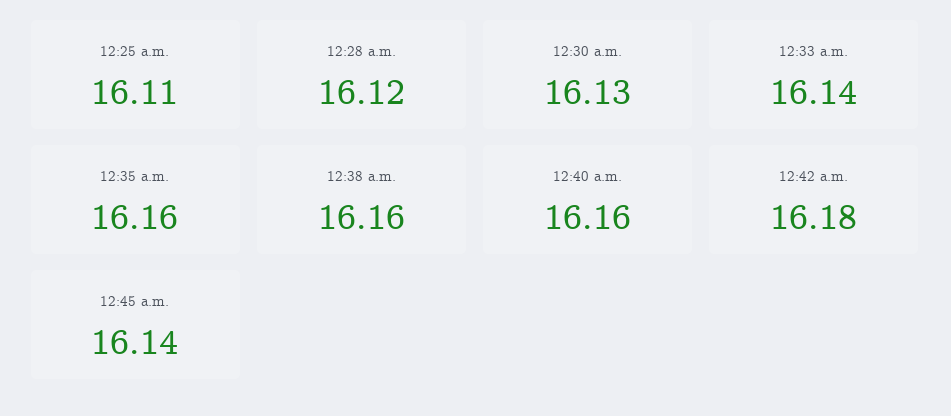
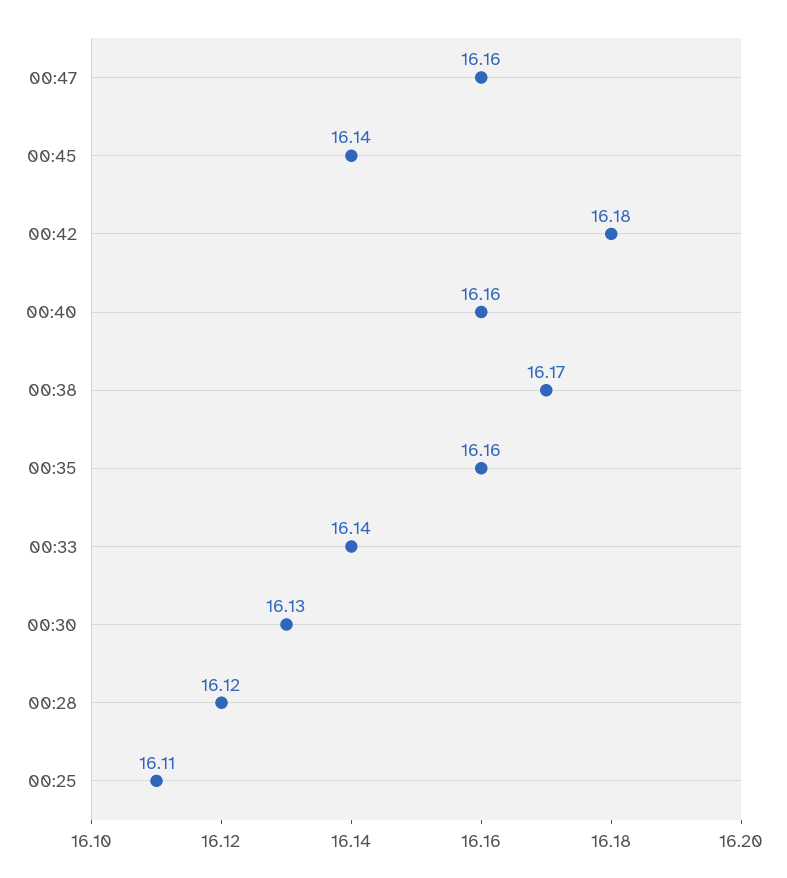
12:38 a.m.: 16.16 -> 16.17
00:47: none -> 16.16

